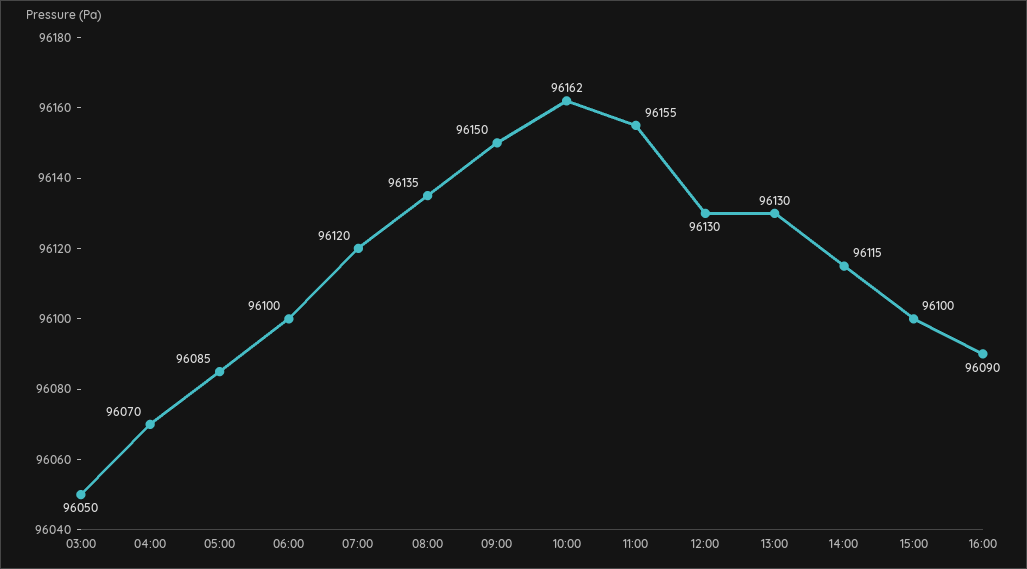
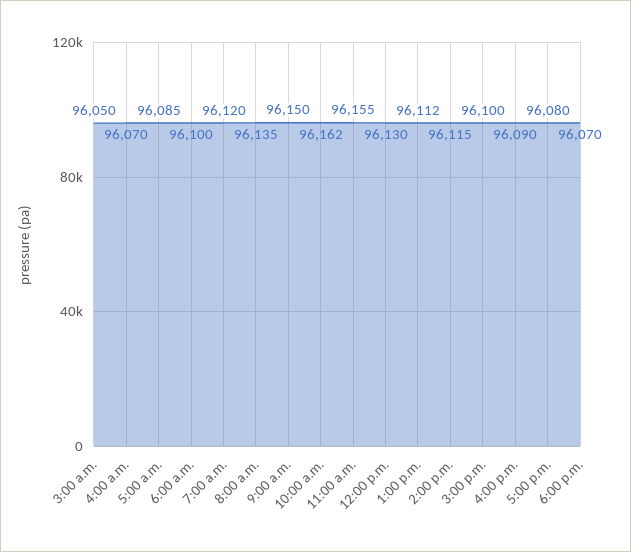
13:00: 96130 -> 96112
5:00 p.m.: none -> 96080
6:00 p.m.: none -> 96070

